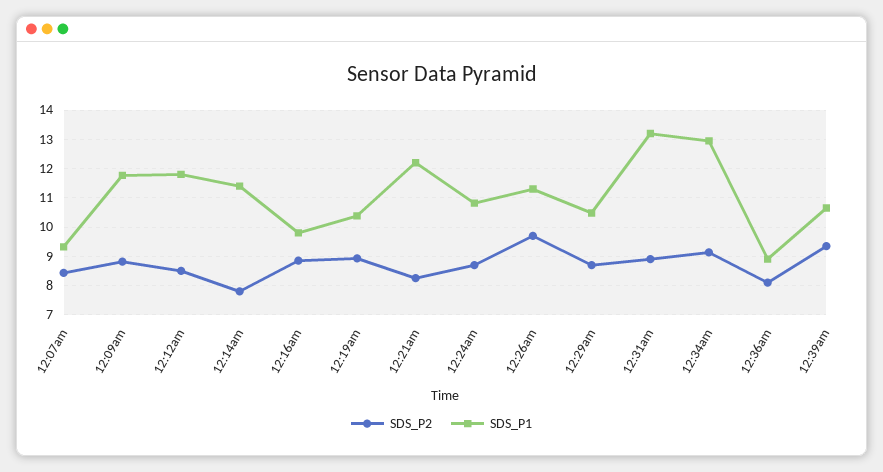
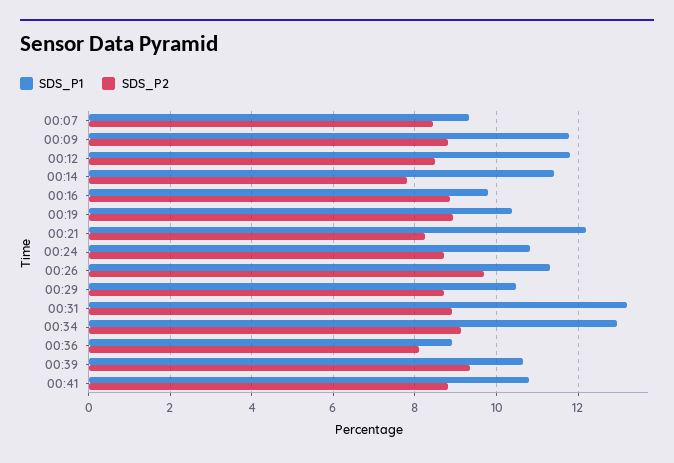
SDS_P1, 00:41: none -> 10.8
SDS_P2, 00:41: none -> 8.8

